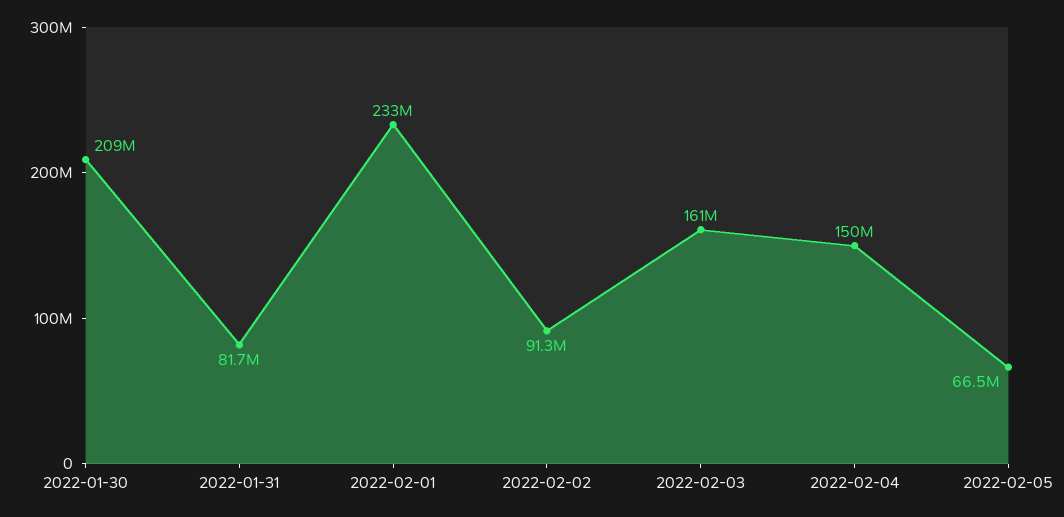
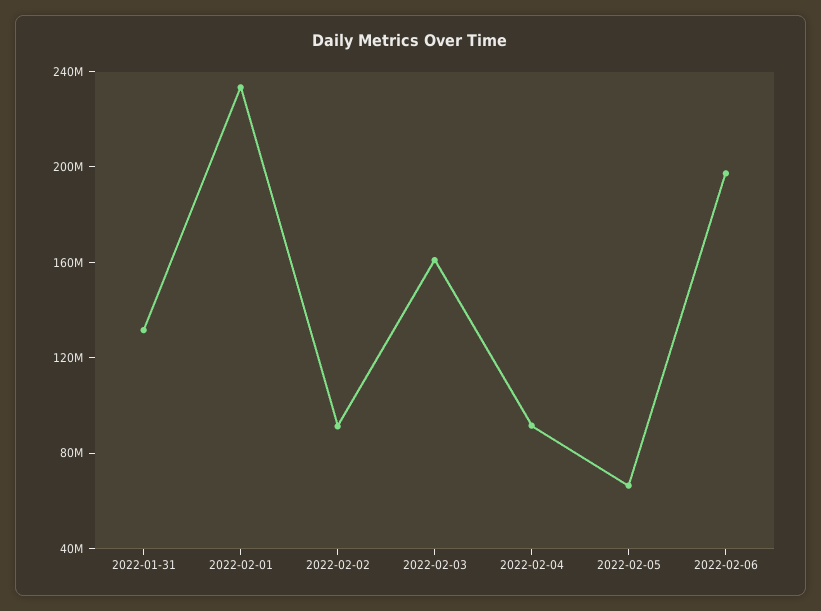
2022-01-30: 209000000 -> none
2022-01-31: 81700000 -> 130000000
2022-02-04: 150000000 -> 90000000
2022-02-06: none -> 200000000

